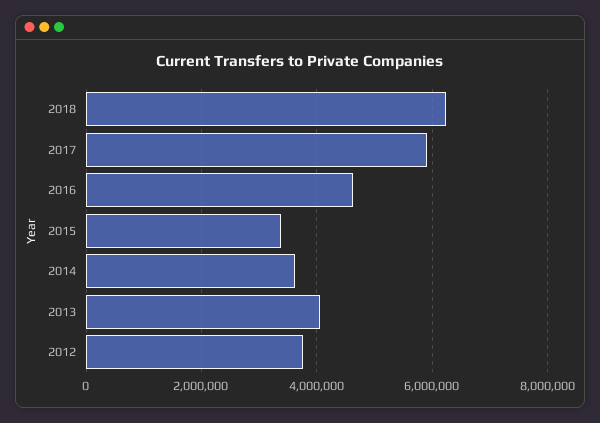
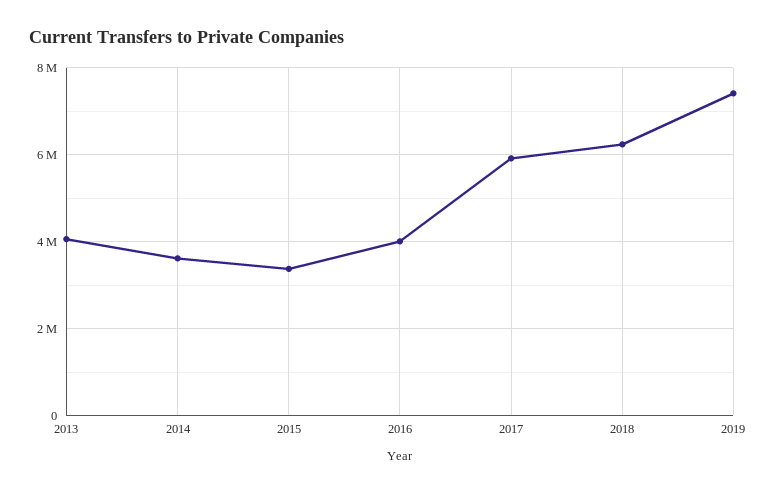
2016: 4600000 -> 4000000
2012: 3800000 -> none
2019: none -> 7400000

